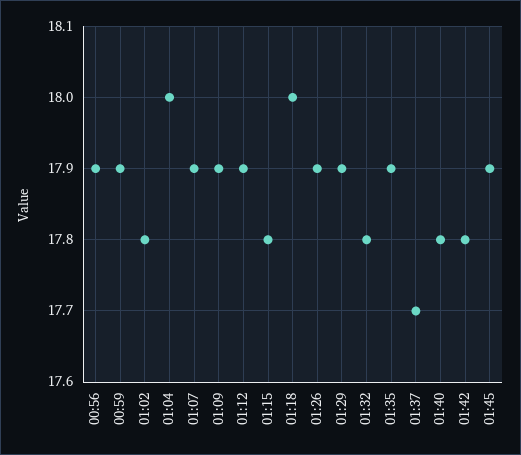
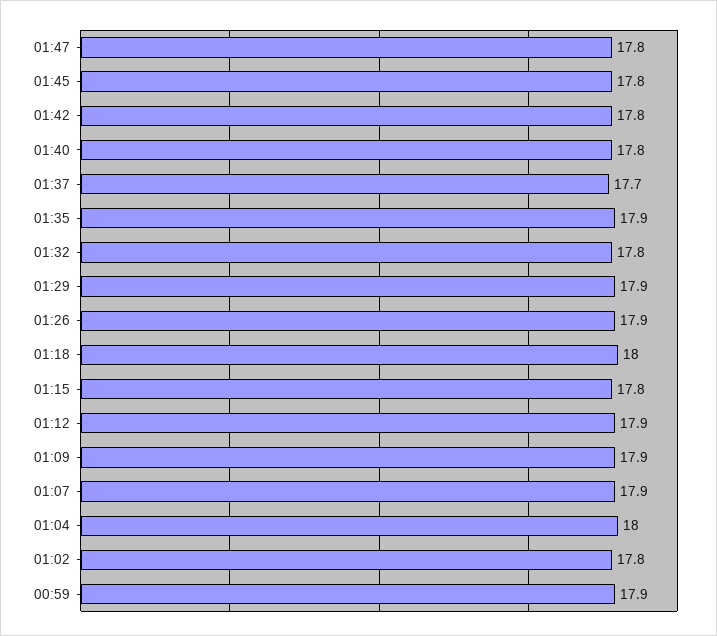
00:56: 17.9 -> none
01:45: 17.9 -> 17.8
01:47: none -> 17.8

